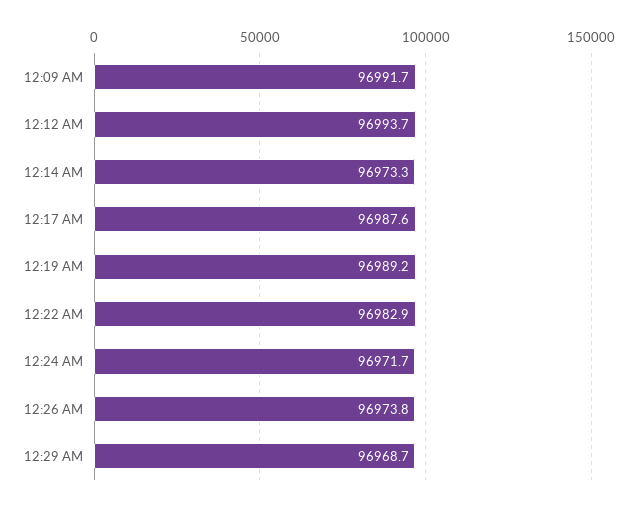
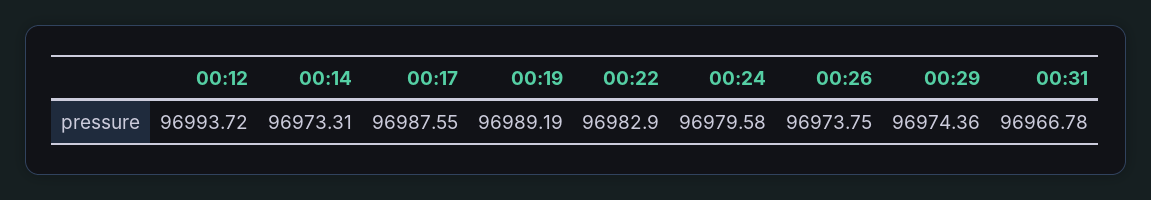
12:09 AM: 96991.7 -> none
12:24 AM: 96971.7 -> 96979.58
12:29 AM: 96968.7 -> 96974.36
00:31: none -> 96966.78

